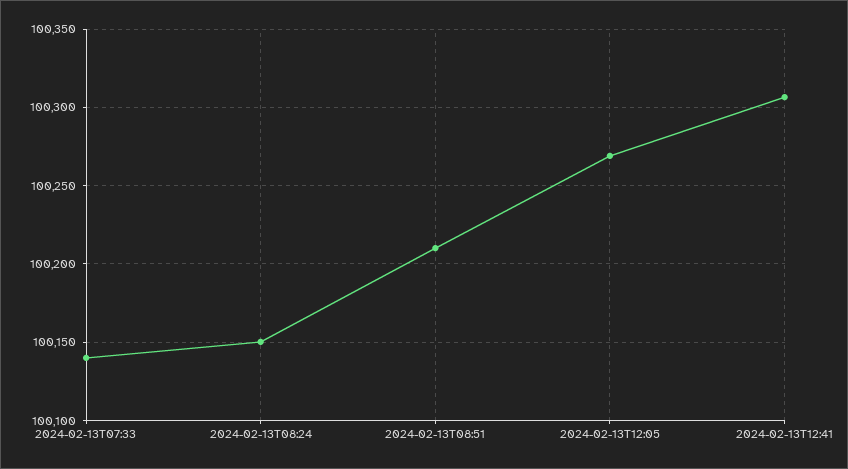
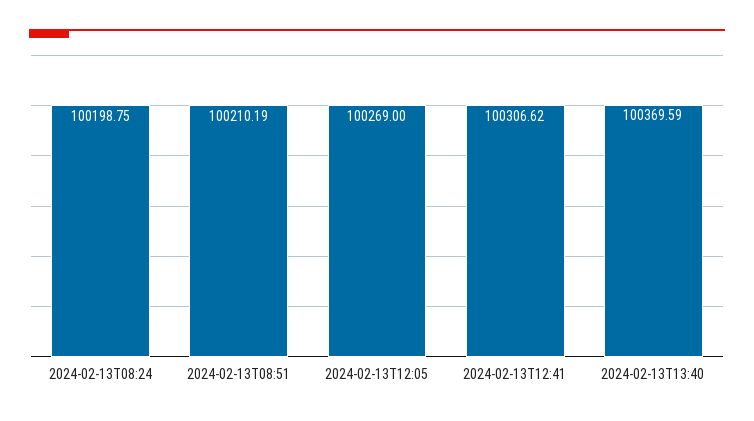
2024-02-13T07:33: 100140 -> none
2024-02-13T08:24: 100150 -> 100198.75
2024-02-13T13:40: none -> 100369.59

